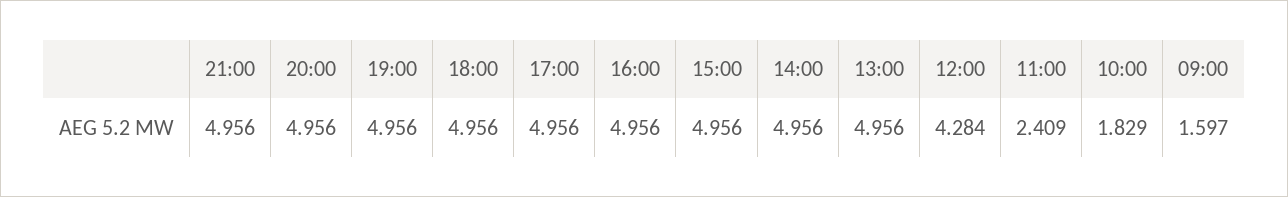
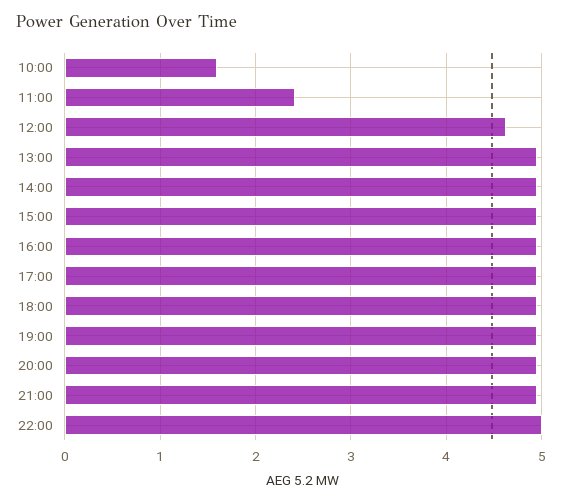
12:00: 4.284 -> 4.6
10:00: 1.829 -> 1.6
09:00: 1.597 -> none
22:00: none -> 5

